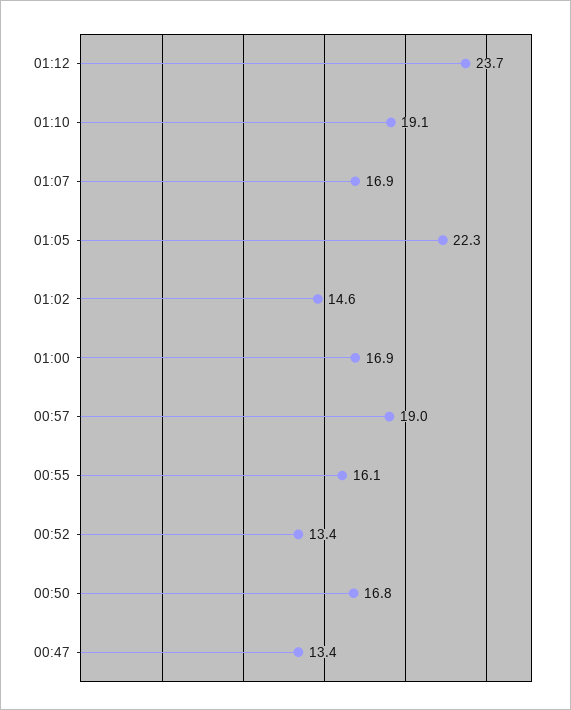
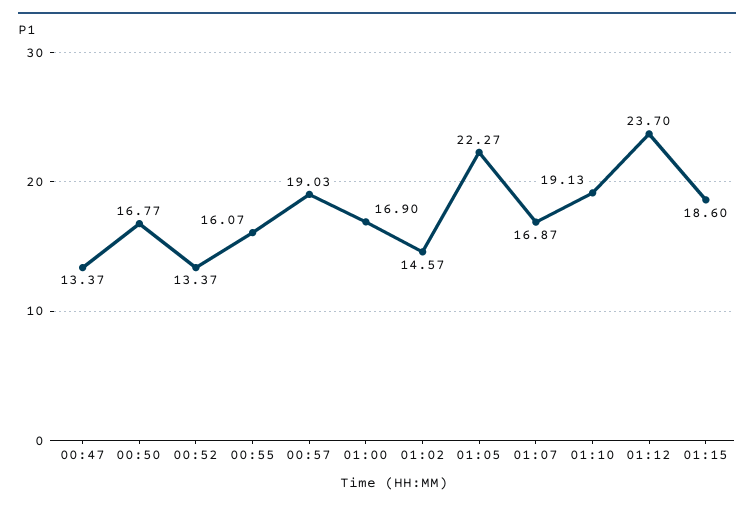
01:15: none -> 18.6

